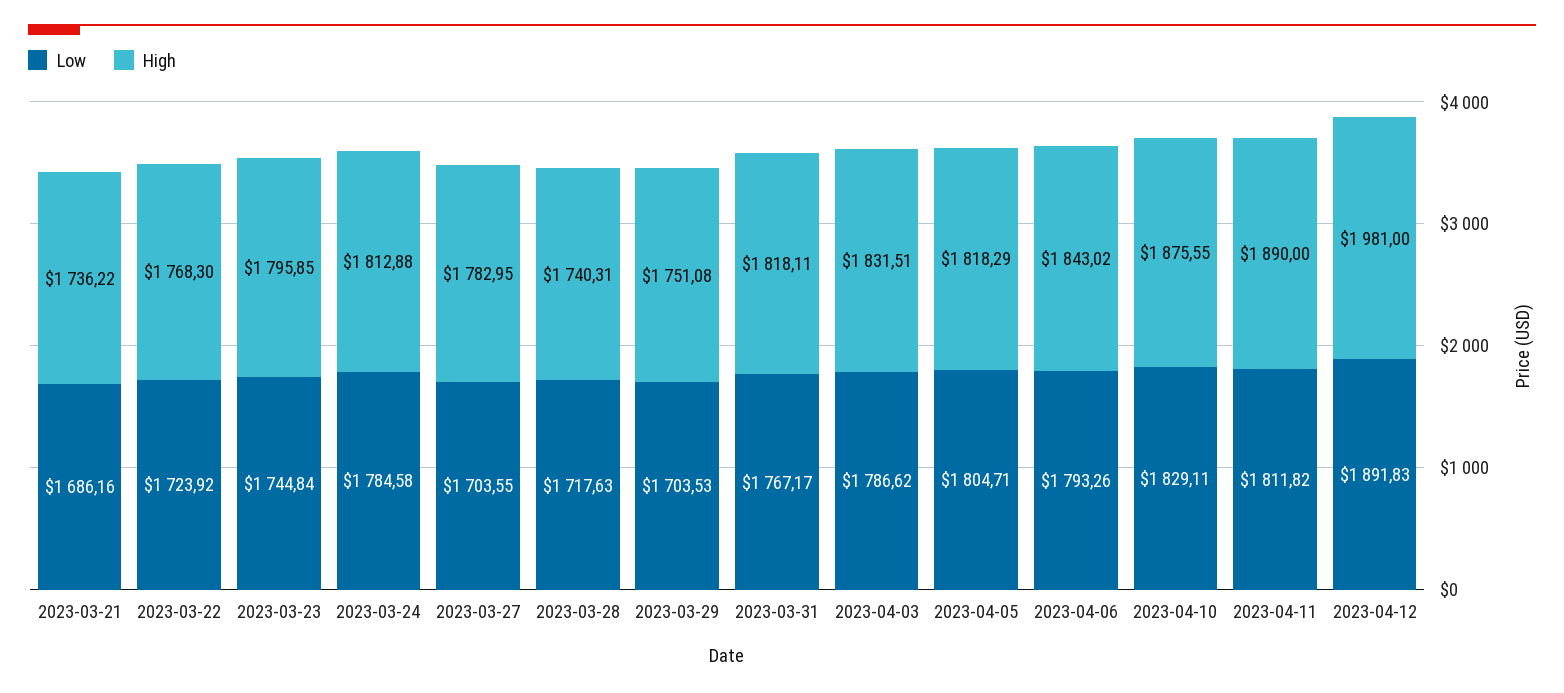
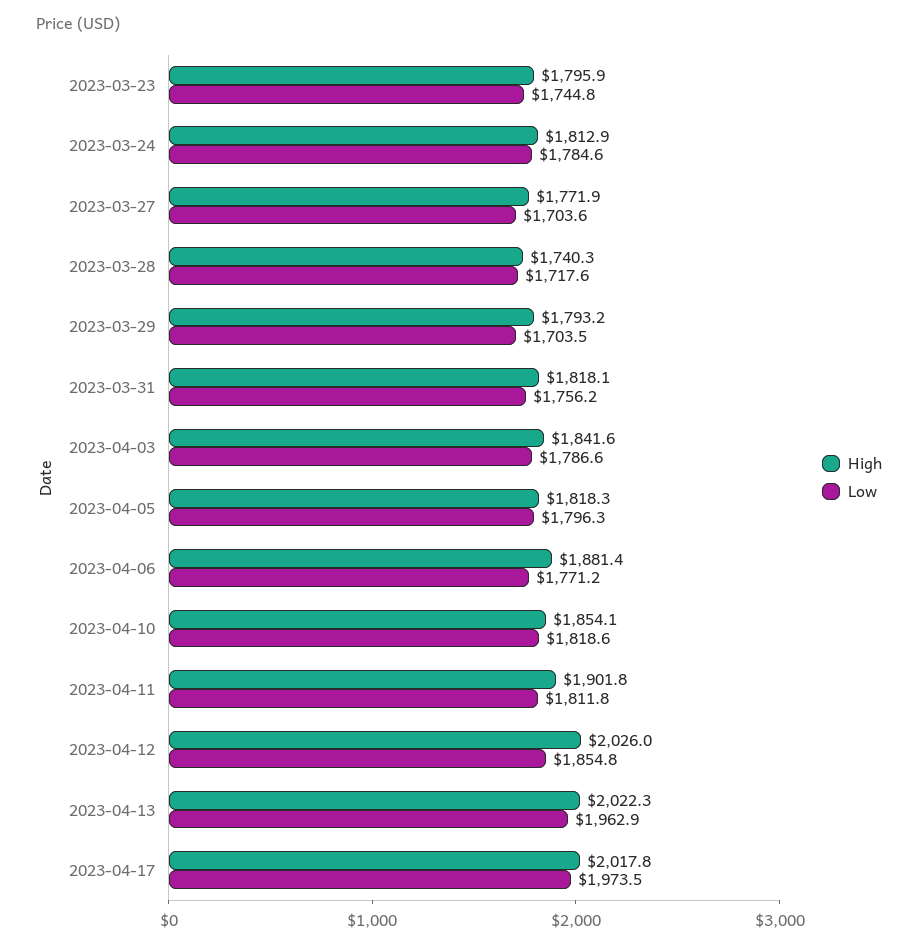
Low, 2023-03-21: 1686.16 -> none
High, 2023-03-21: 1736.22 -> none
Low, 2023-03-22: 1723.92 -> none
High, 2023-03-22: 1768.3 -> none
High, 2023-03-27: 1782.95 -> 1771.9
High, 2023-03-29: 1751.08 -> 1793.2
Low, 2023-03-31: 1767.17 -> 1756.2
High, 2023-04-03: 1831.51 -> 1841.6
Low, 2023-04-05: 1804.71 -> 1796.3
Low, 2023-04-06: 1793.26 -> 1771.2
High, 2023-04-06: 1843.02 -> 1881.4
Low, 2023-04-10: 1829.11 -> 1818.6
High, 2023-04-10: 1875.55 -> 1854.1
High, 2023-04-11: 1890 -> 1901.8
Low, 2023-04-12: 1891.83 -> 1854.8
High, 2023-04-12: 1981 -> 2026
High, 2023-04-13: none -> 2022.3
Low, 2023-04-13: none -> 1962.9
High, 2023-04-17: none -> 2017.8
Low, 2023-04-17: none -> 1973.5

